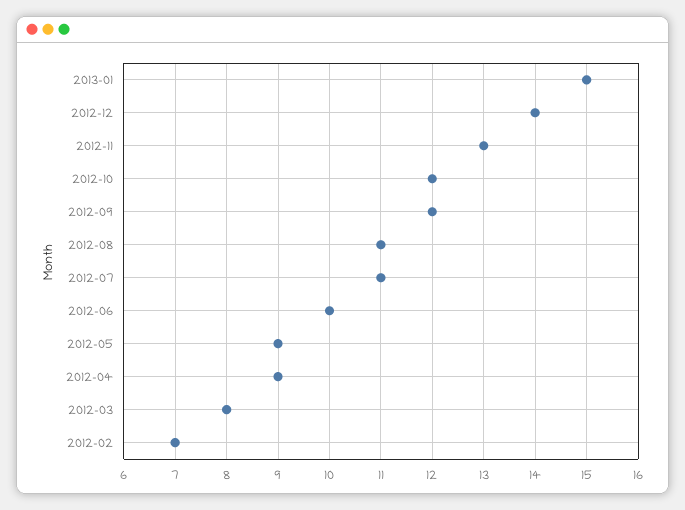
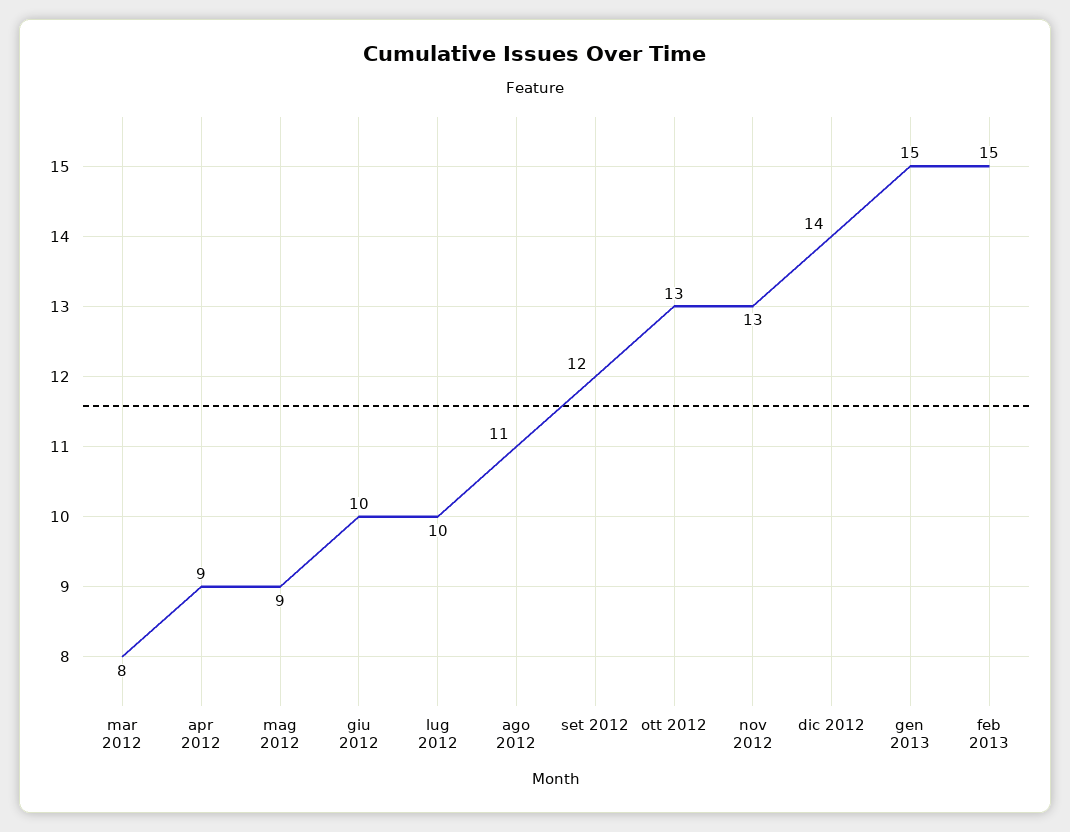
2012-10: 12 -> 13
2012-07: 11 -> 10
2012-02: 7 -> none
feb 2013: none -> 15

